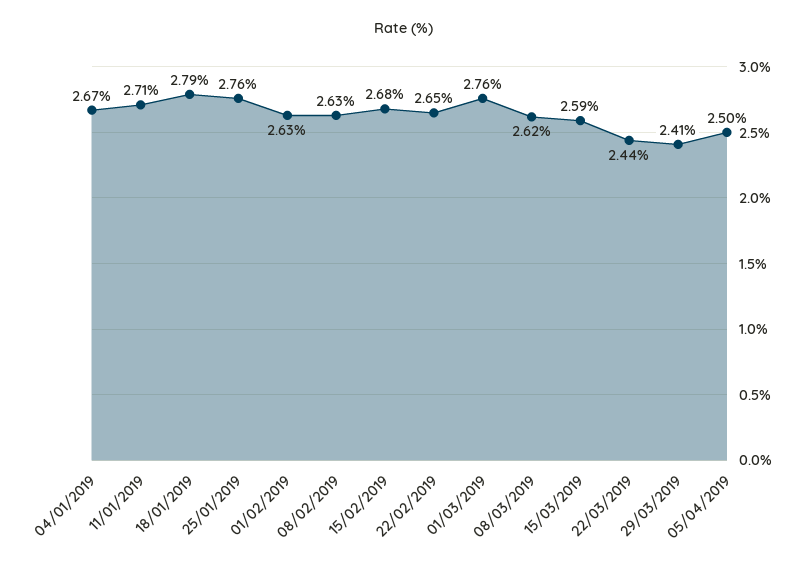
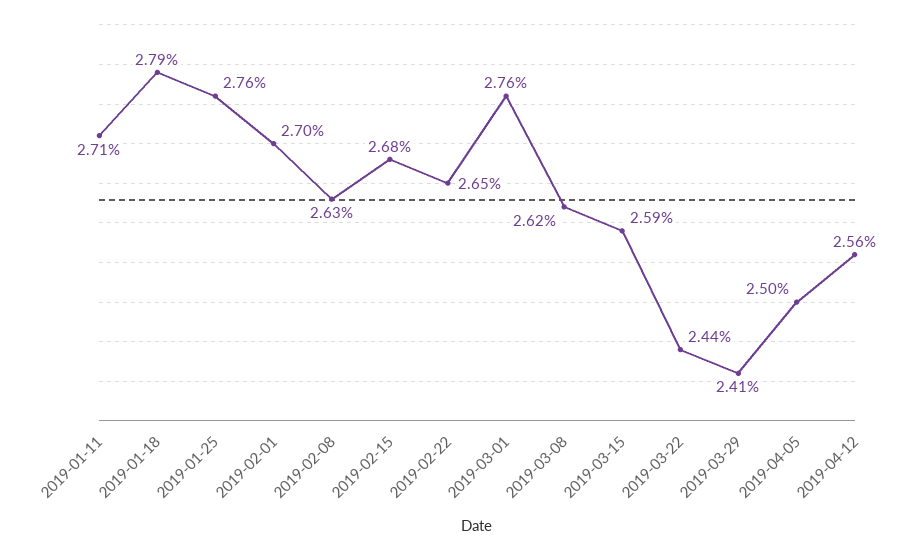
04/01/2019: 2.67 -> none
01/02/2019: 2.63 -> 2.7
2019-04-12: none -> 2.56

